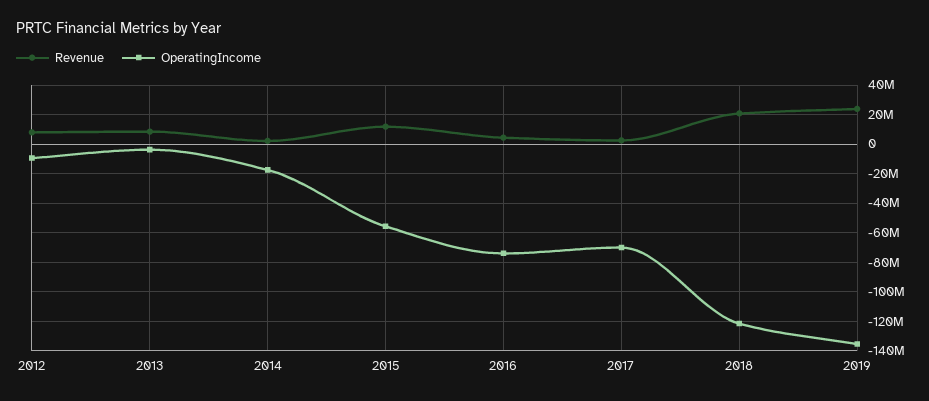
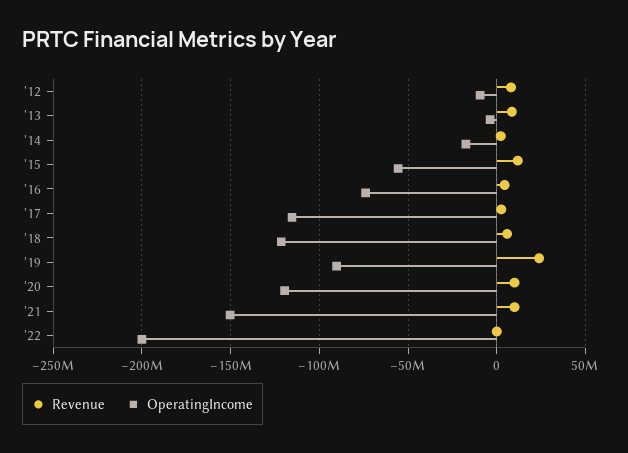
OperatingIncome, 2017: -70000000 -> -115000000
Revenue, 2018: 20000000 -> 5000000
OperatingIncome, 2019: -135000000 -> -90000000
Revenue, '20: none -> 10000000
OperatingIncome, '20: none -> -120000000
Revenue, '21: none -> 10000000
OperatingIncome, '21: none -> -150000000
Revenue, '22: none -> 0
OperatingIncome, '22: none -> -200000000

